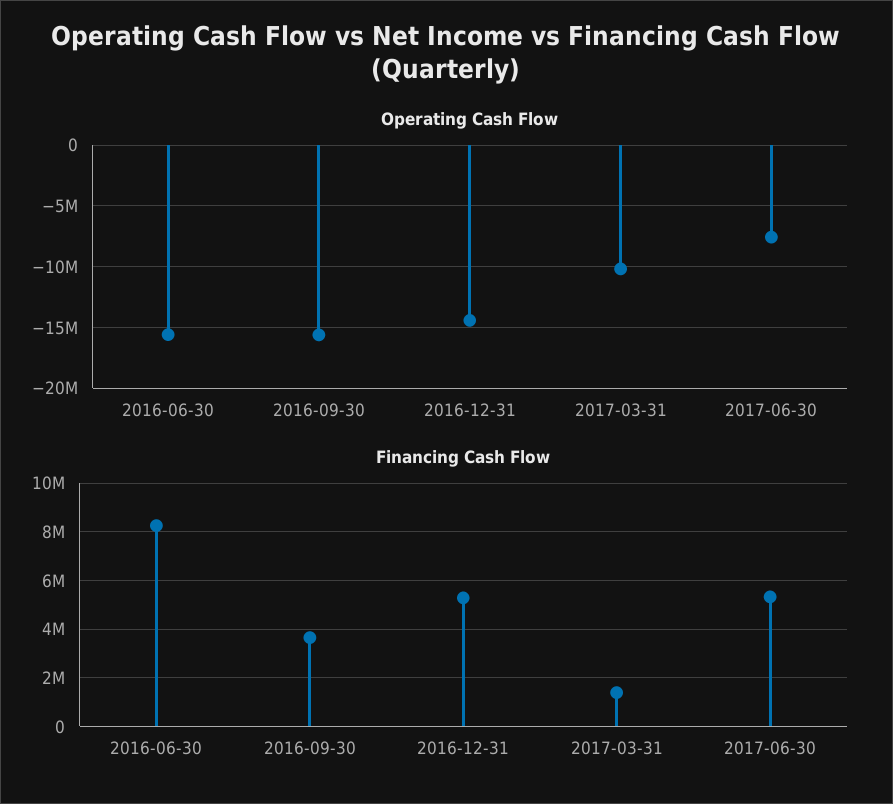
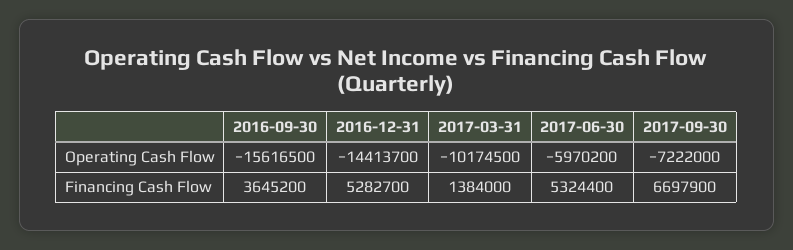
Operating Cash Flow, 2016-06-30: -15500000 -> none
Operating Cash Flow, 2017-06-30: -7500000 -> -5970200
Financing Cash Flow, 2016-06-30: 8250000 -> none
Operating Cash Flow, 2017-09-30: none -> -7222000
Financing Cash Flow, 2017-09-30: none -> 6697900

